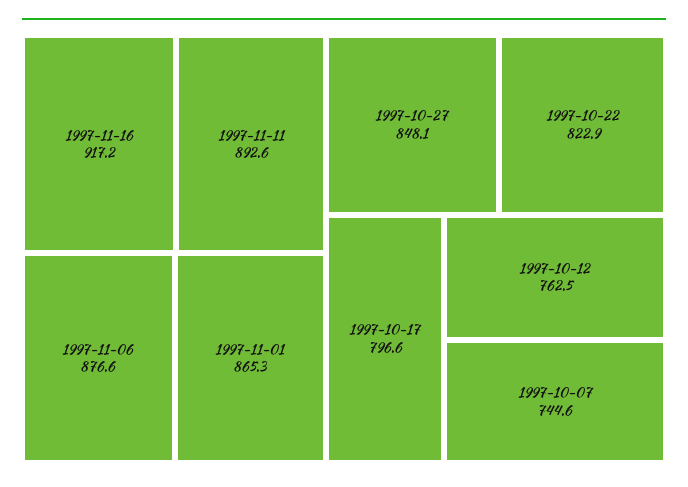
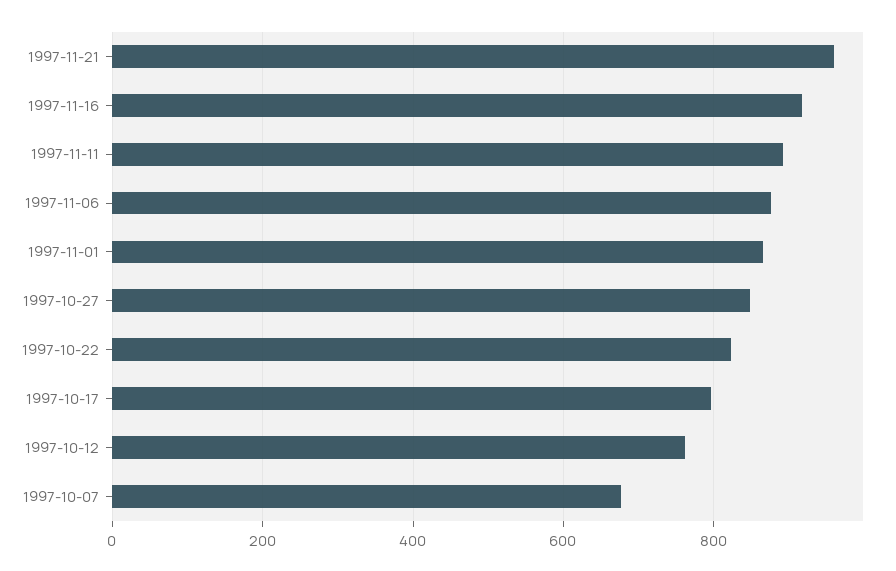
1997-10-07: 744.6 -> 680
1997-11-21: none -> 960

